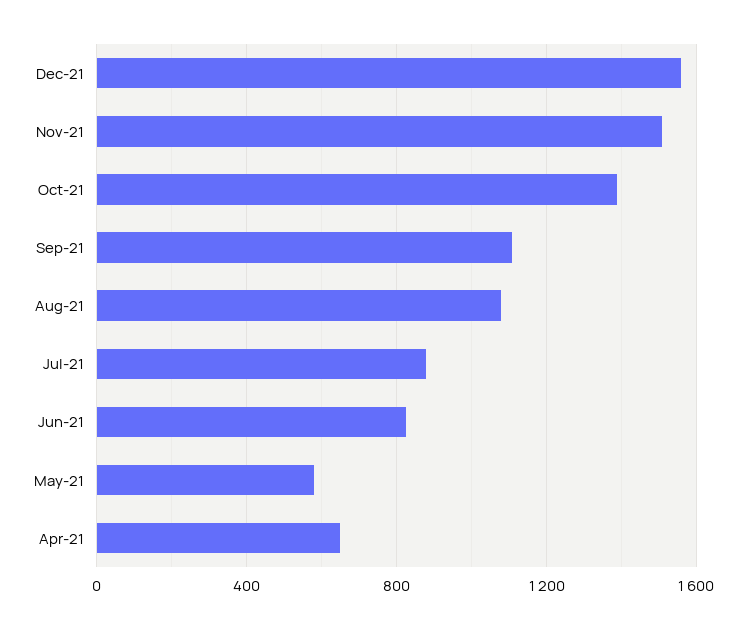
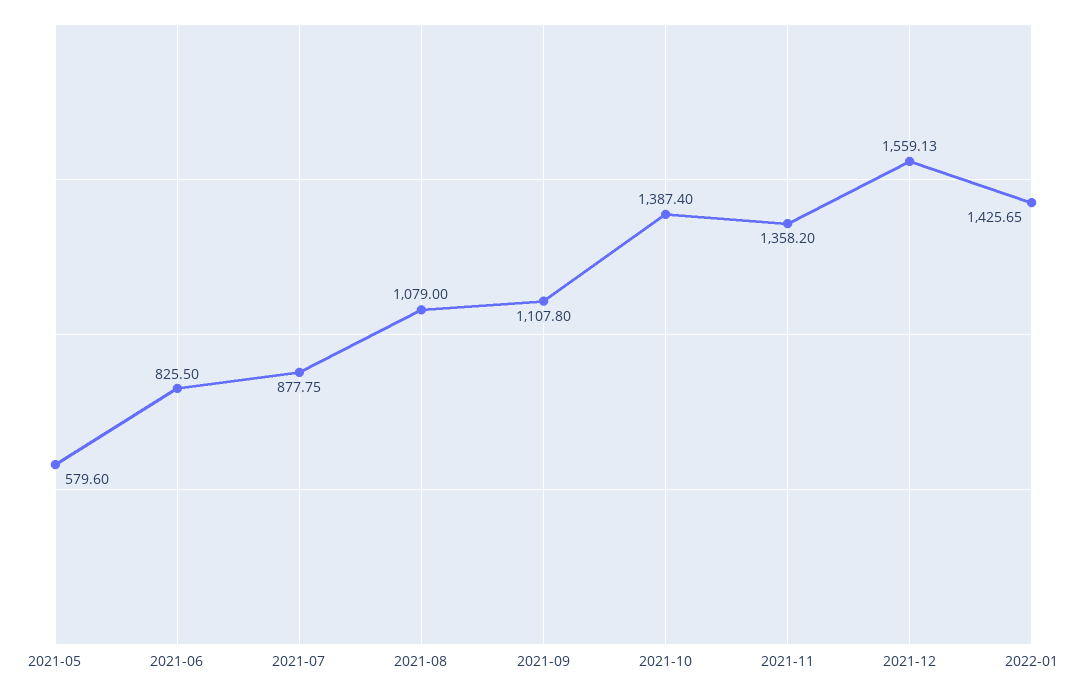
Nov-21: 1500 -> 1358.2
Apr-21: 650 -> none
2022-01: none -> 1425.65

